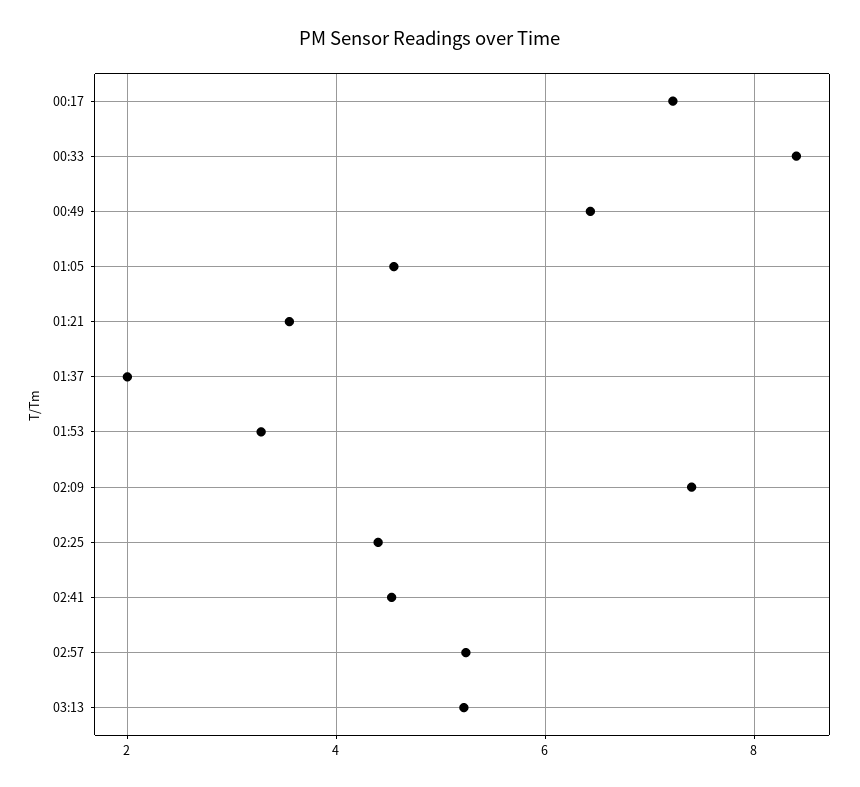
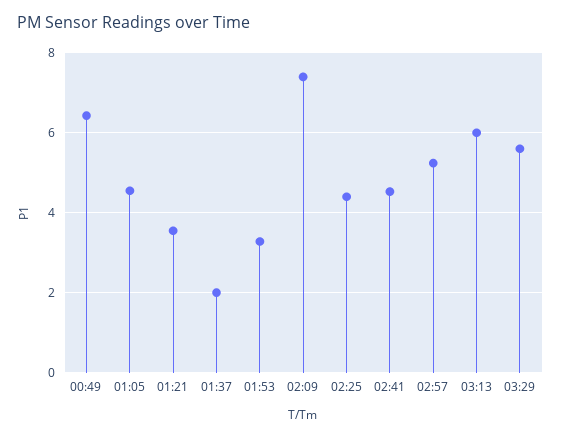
00:17: 7.2 -> none
00:33: 8.4 -> none
03:13: 5.2 -> 6
03:29: none -> 5.6

